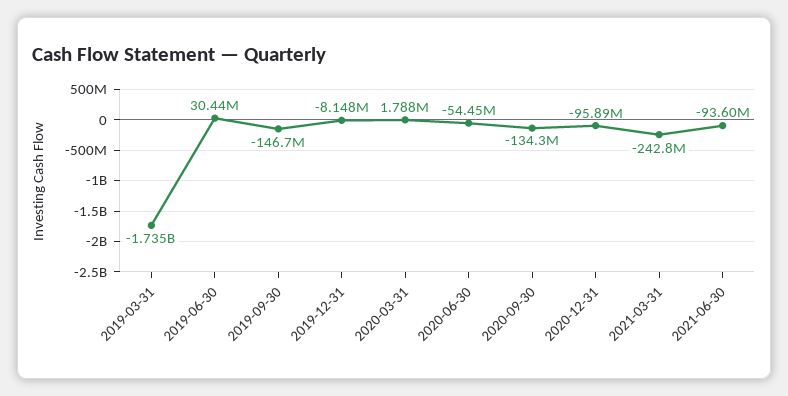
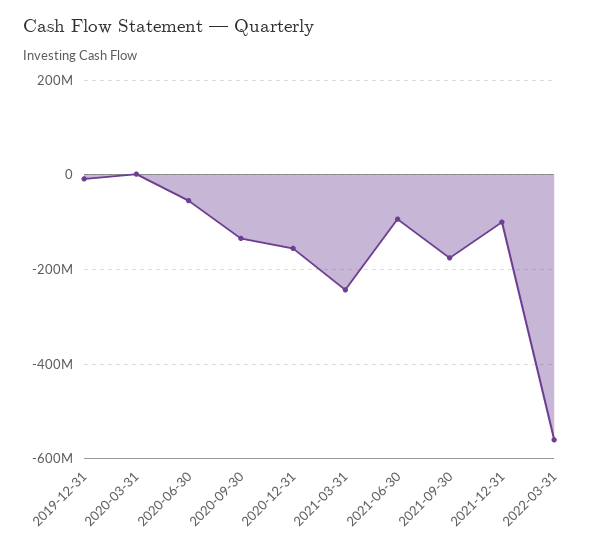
2019-03-31: -1735000000 -> none
2019-06-30: 30440000 -> none
2019-09-30: -146700000 -> none
2020-12-31: -95890000 -> -160000000
2021-09-30: none -> -180000000
2021-12-31: none -> -100000000
2022-03-31: none -> -560000000

